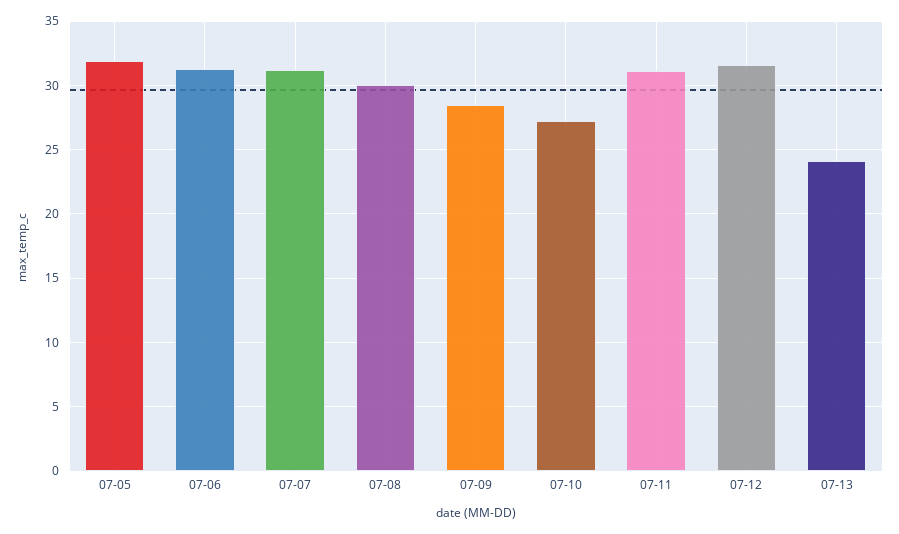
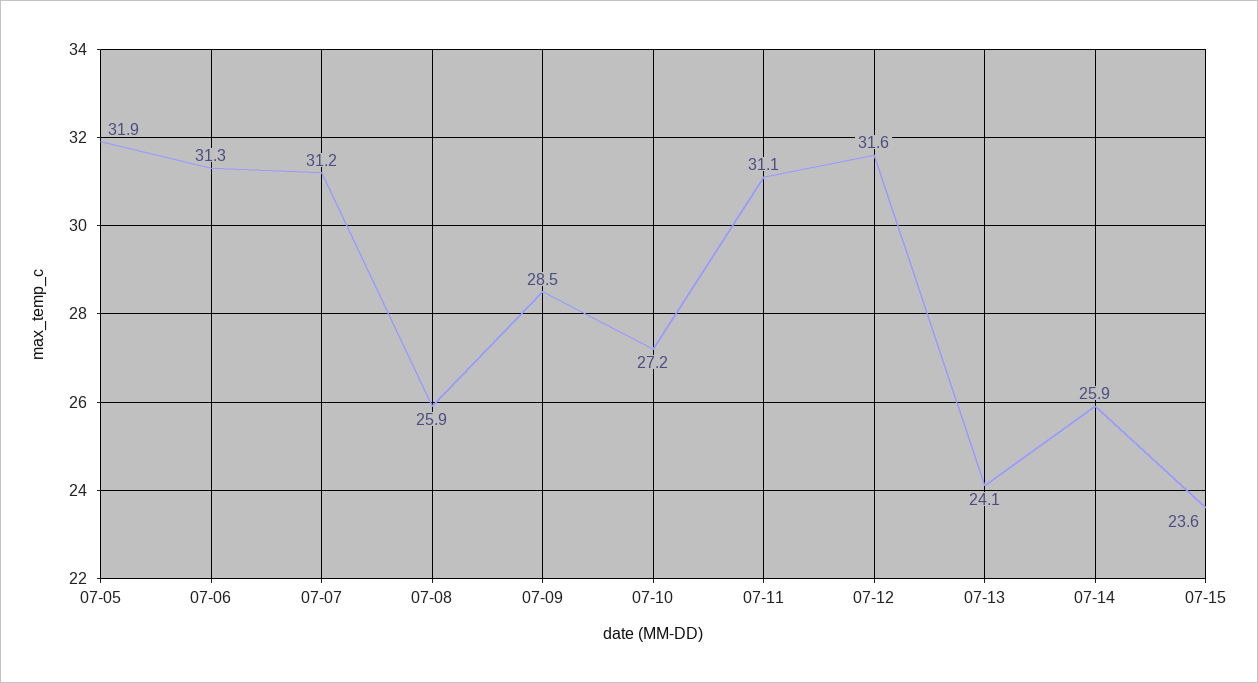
07-08: 30 -> 25.9
07-14: none -> 25.9
07-15: none -> 23.6

